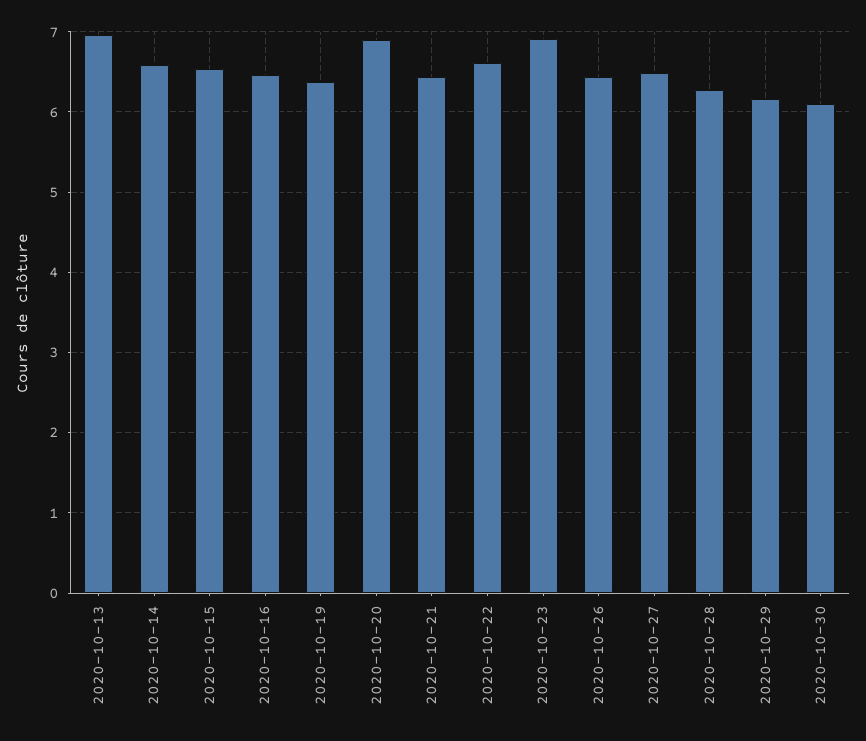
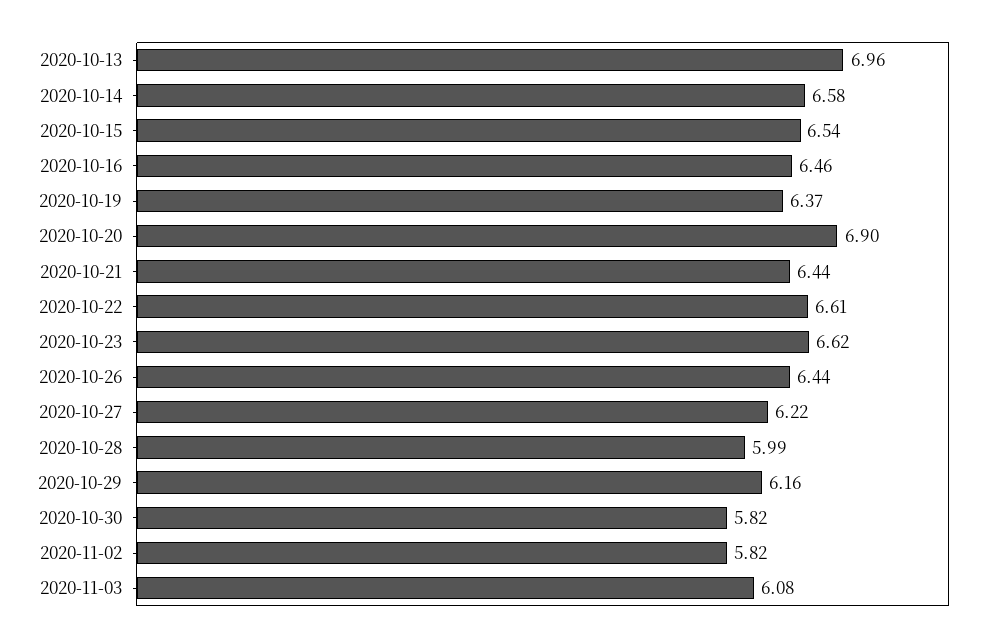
2020-10-23: 6.9 -> 6.62
2020-10-27: 6.5 -> 6.22
2020-10-28: 6.3 -> 5.99
2020-10-30: 6.1 -> 5.82
2020-11-02: none -> 5.82
2020-11-03: none -> 6.08

